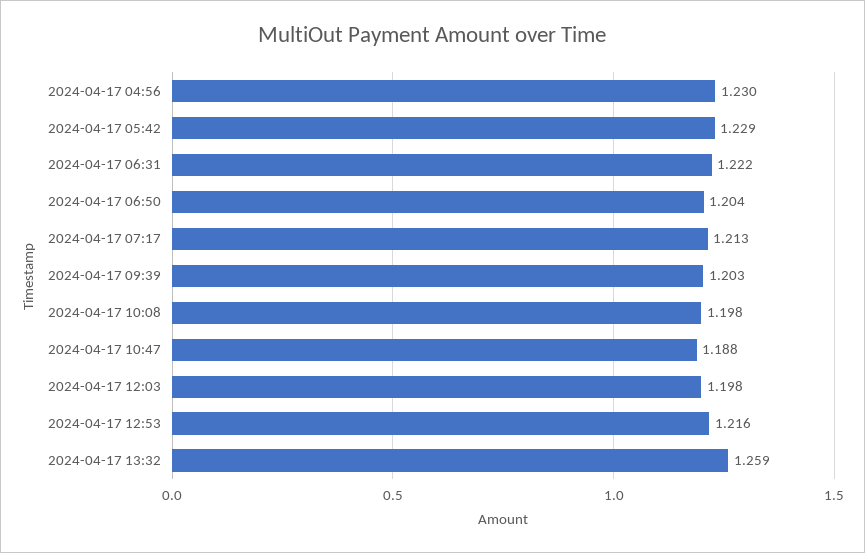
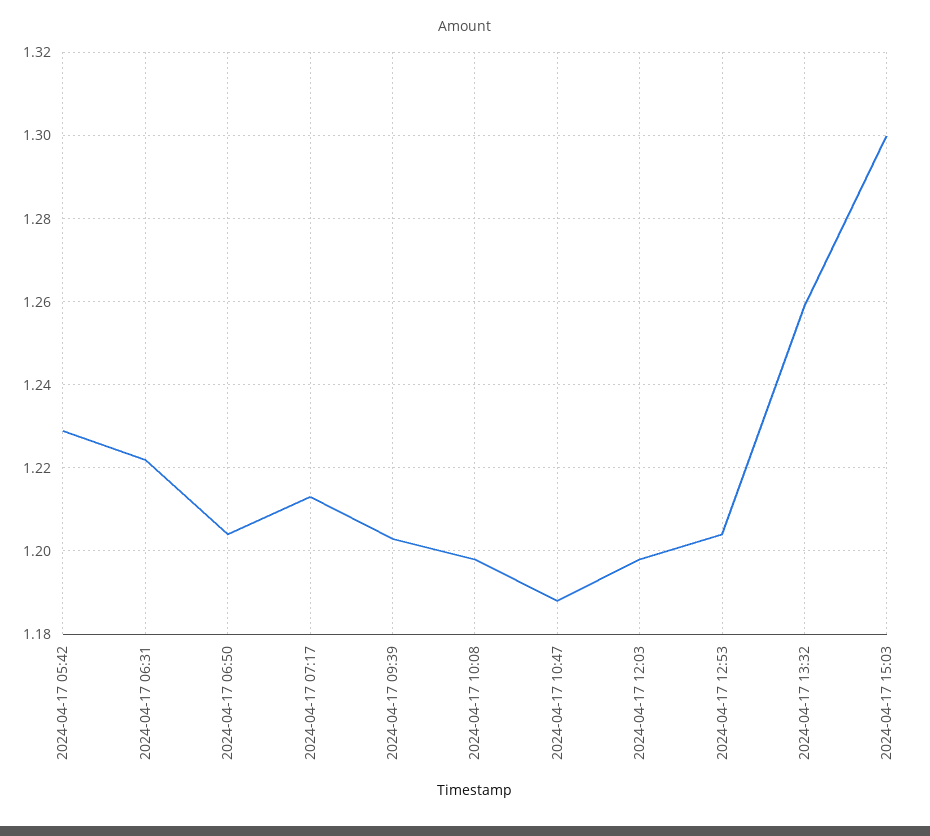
2024-04-17 04:56: 1.23 -> none
2024-04-17 12:53: 1.216 -> 1.205
2024-04-17 15:03: none -> 1.3

